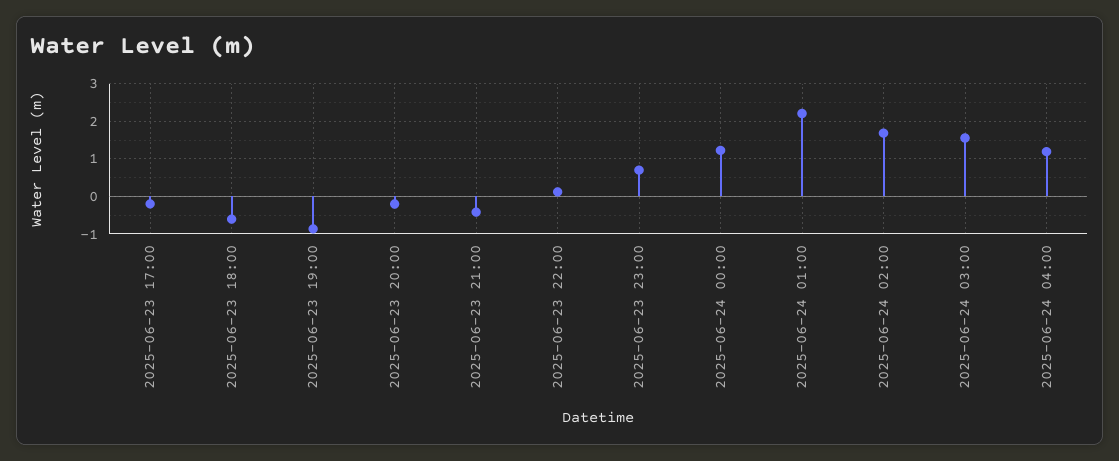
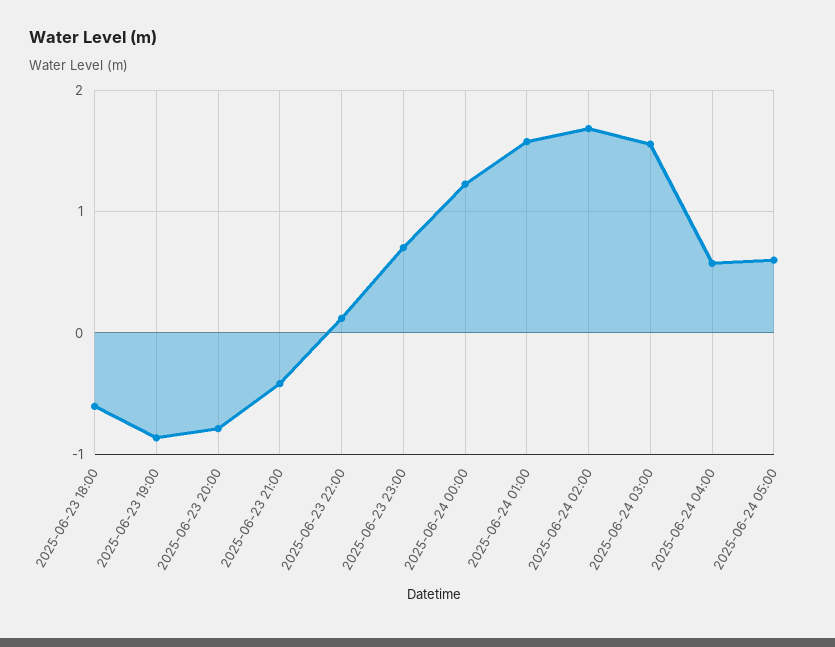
2025-06-23 17:00: -0.2 -> none
2025-06-23 20:00: -0.2 -> -0.8
2025-06-24 01:00: 2.2 -> 1.6
2025-06-24 04:00: 1.2 -> 0.6
2025-06-24 05:00: none -> 0.6

